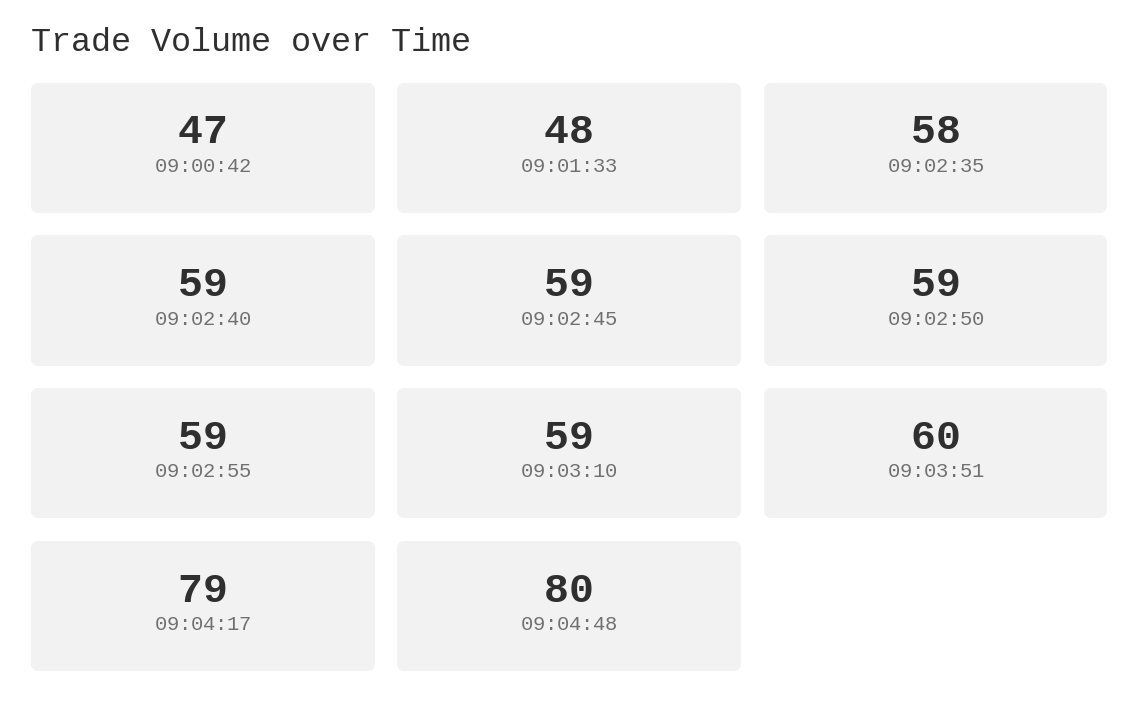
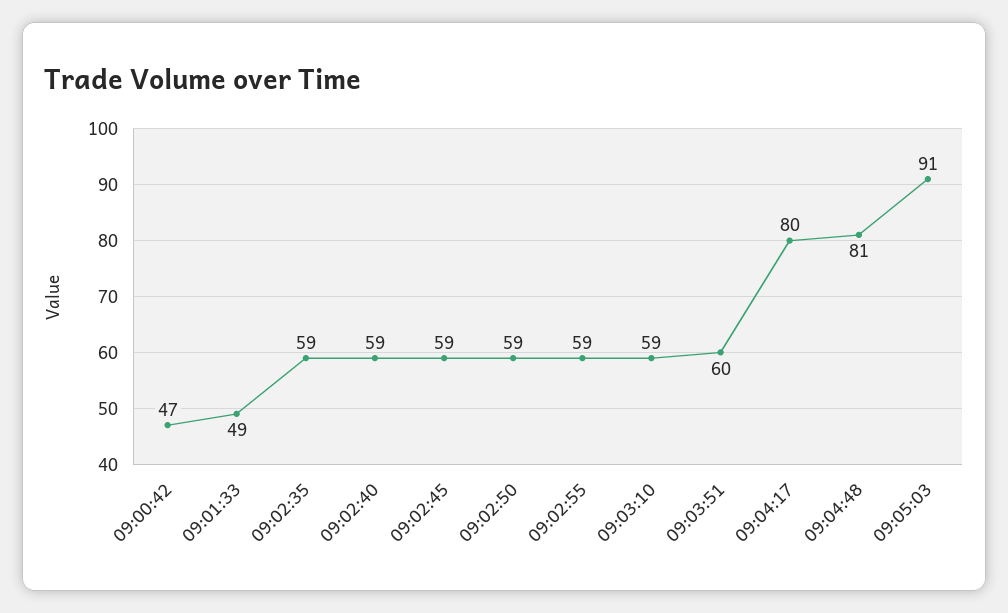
09:01:33: 48 -> 49
09:02:35: 58 -> 59
09:04:17: 79 -> 80
09:04:48: 80 -> 81
09:05:03: none -> 91

